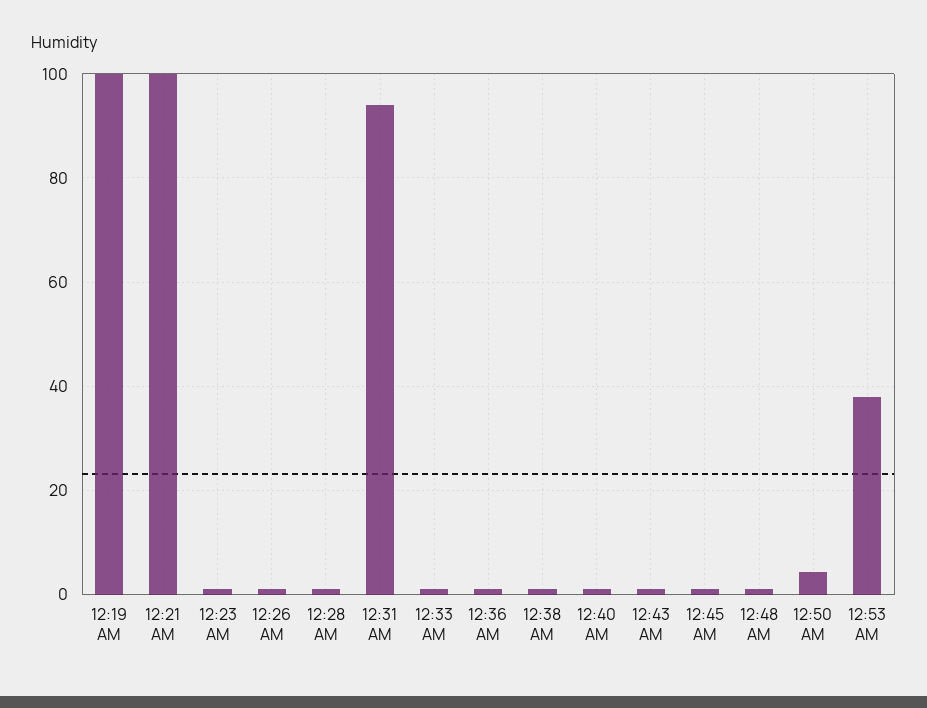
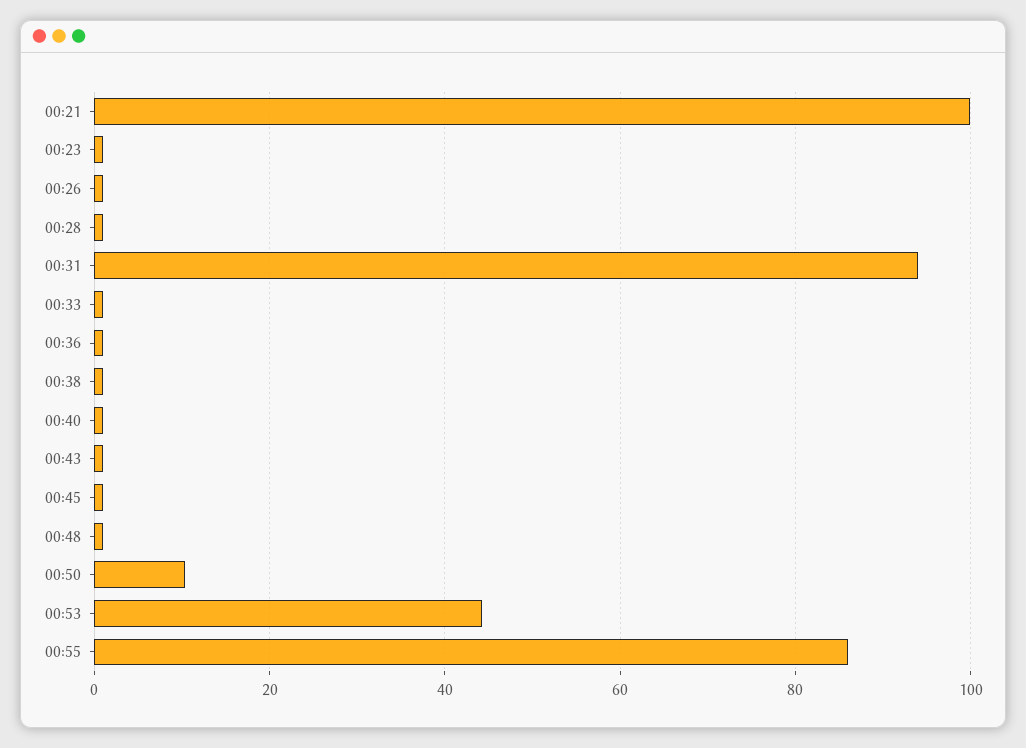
12:19 AM: 100 -> none
12:50 AM: 4 -> 10
12:53 AM: 38 -> 44
00:55: none -> 86

